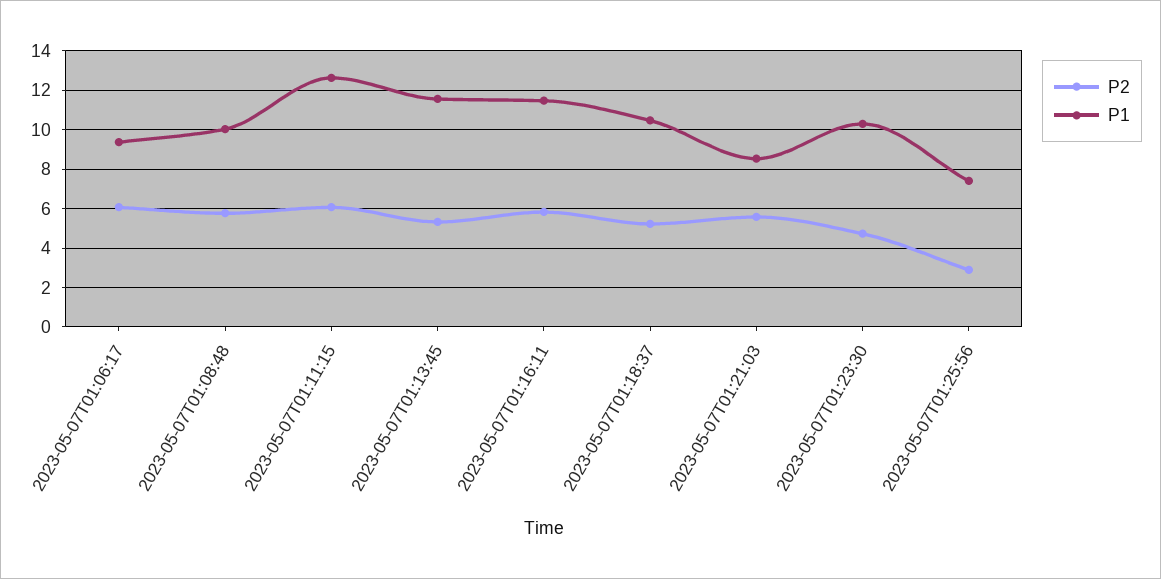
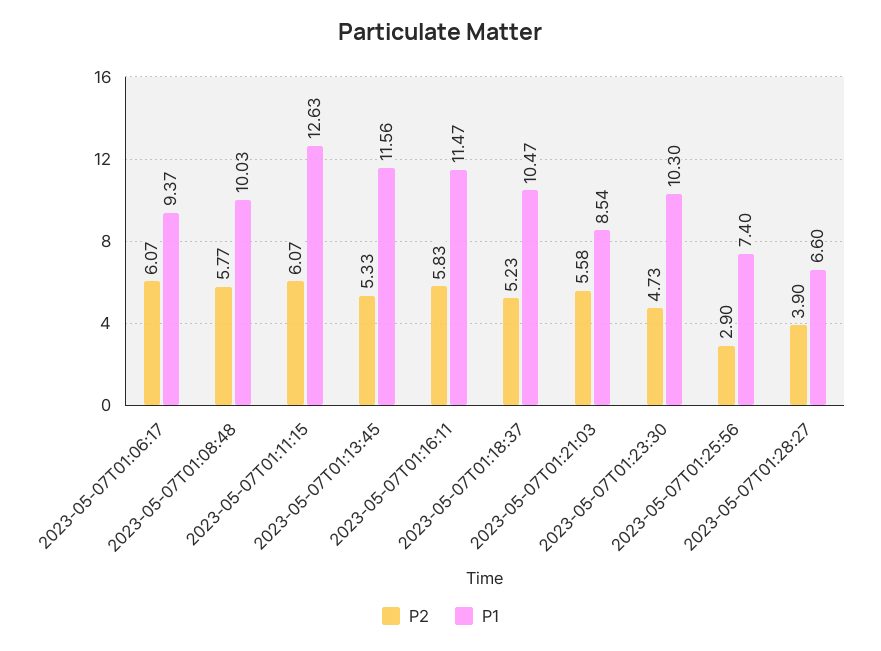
P2, 2023-05-07T01:28:27: none -> 3.9
P1, 2023-05-07T01:28:27: none -> 6.6

